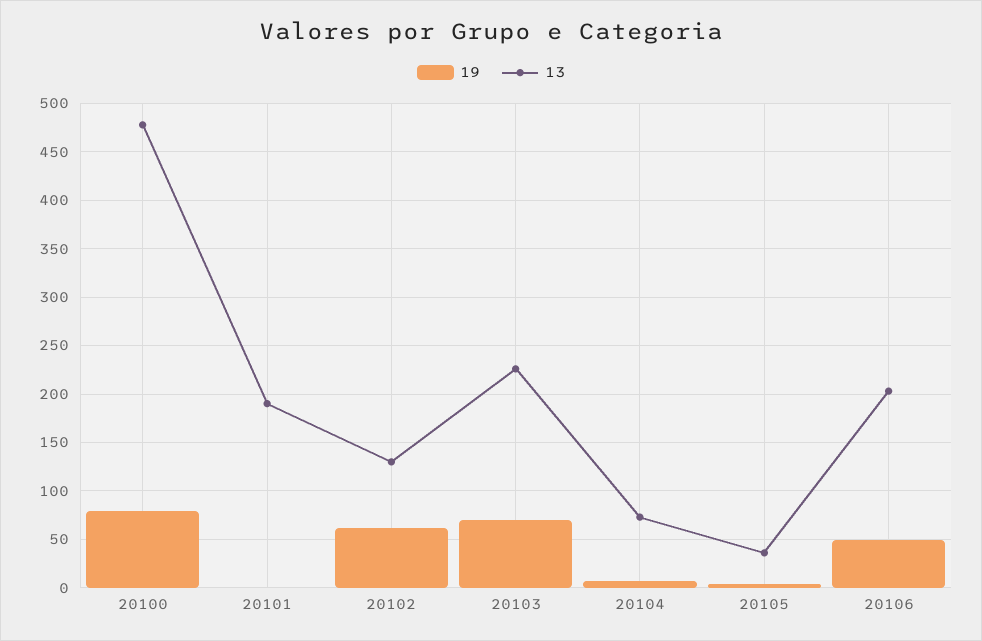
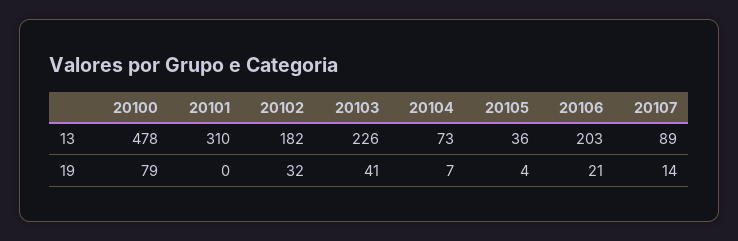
13, 20101: 190 -> 310
19, 20102: 60 -> 32
13, 20102: 130 -> 182
19, 20103: 70 -> 41
19, 20106: 50 -> 21
13, 20107: none -> 89
19, 20107: none -> 14

